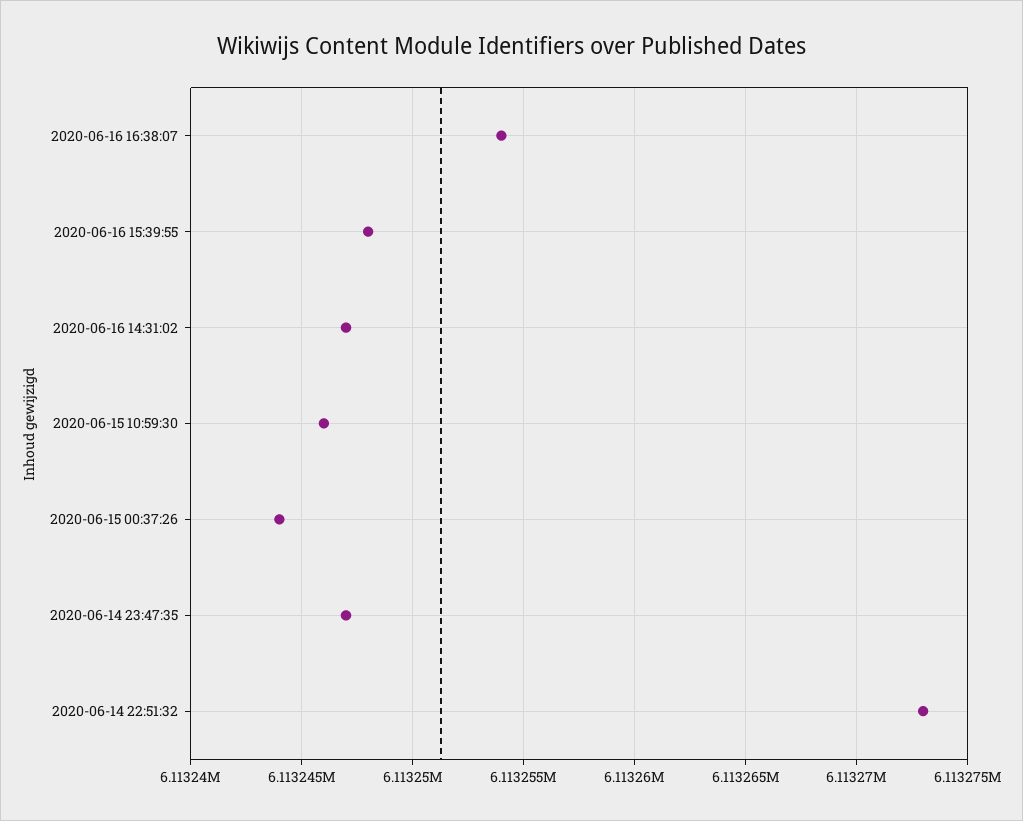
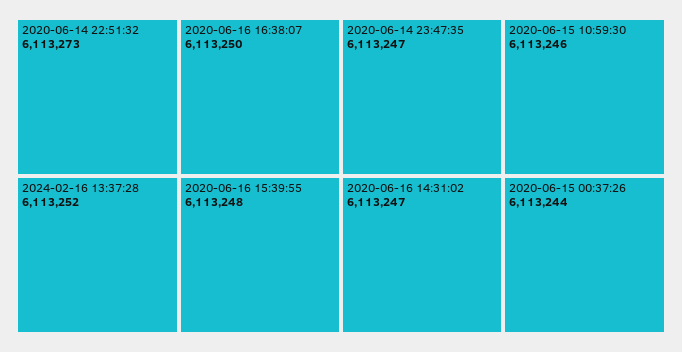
2020-06-16 16:38:07: 6113254 -> 6113250
2024-02-16 13:37:28: none -> 6113252

